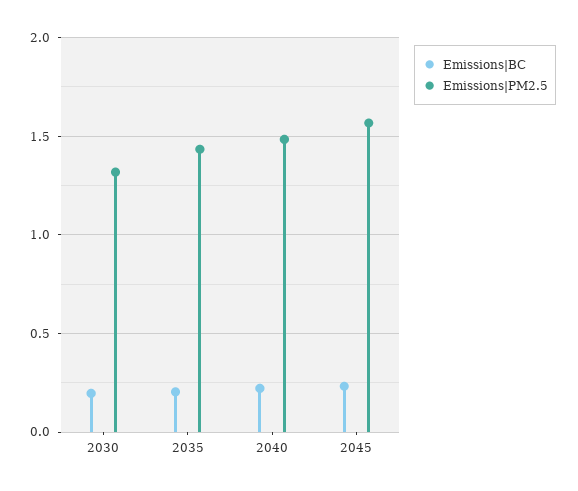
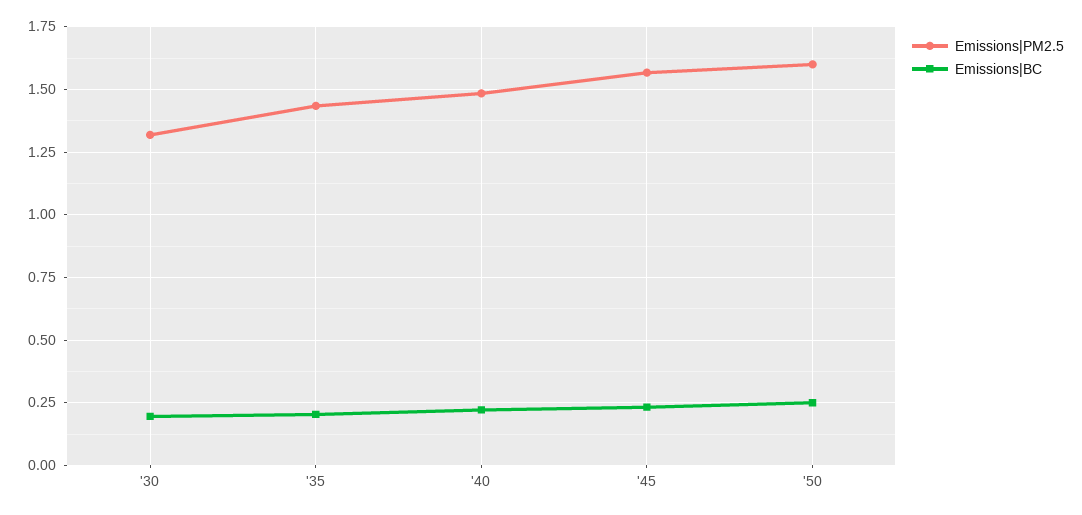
Emissions|PM2.5, '50: none -> 1.6
Emissions|BC, '50: none -> 0.25

